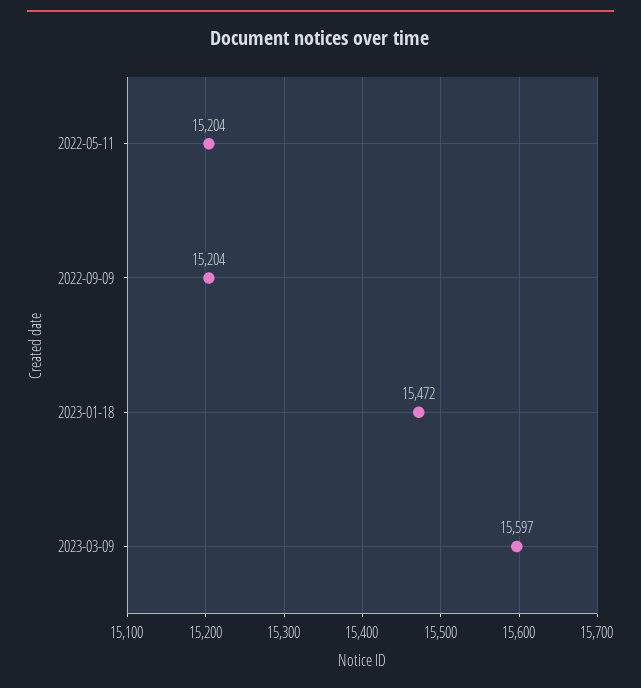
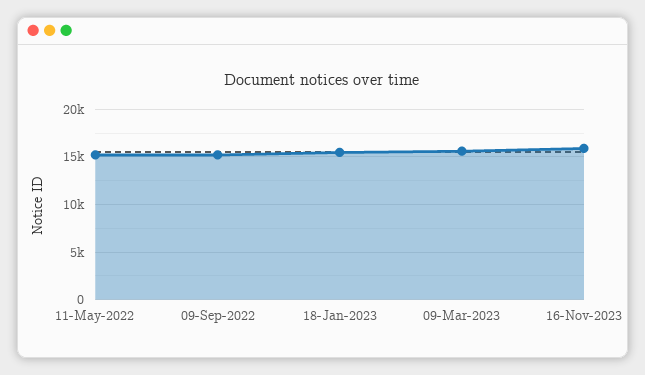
16-Nov-2023: none -> 16000

